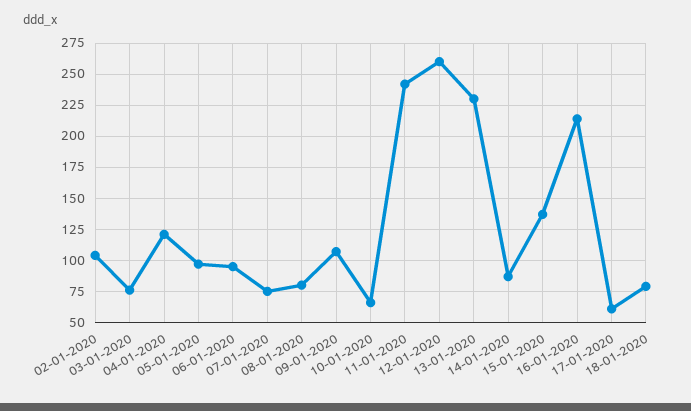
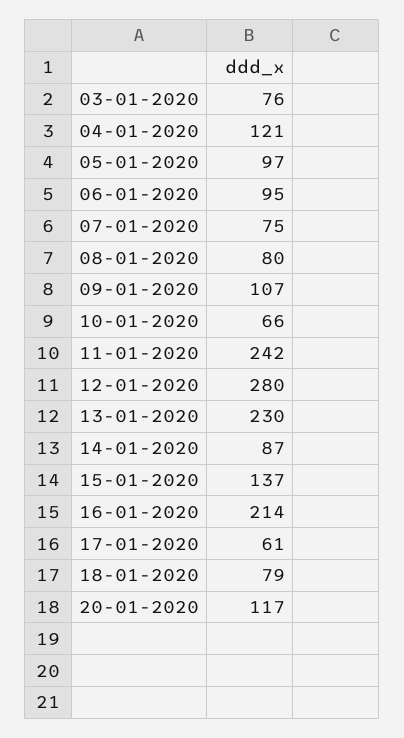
02-01-2020: 105 -> none
12-01-2020: 260 -> 280
20-01-2020: none -> 117

